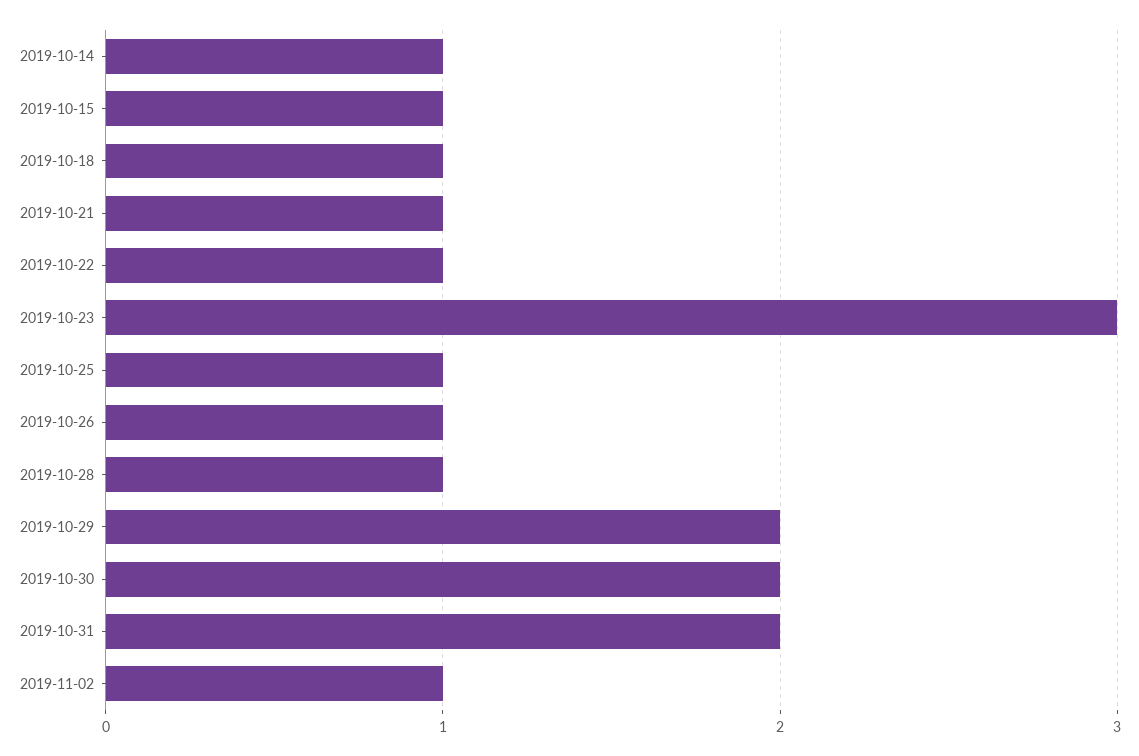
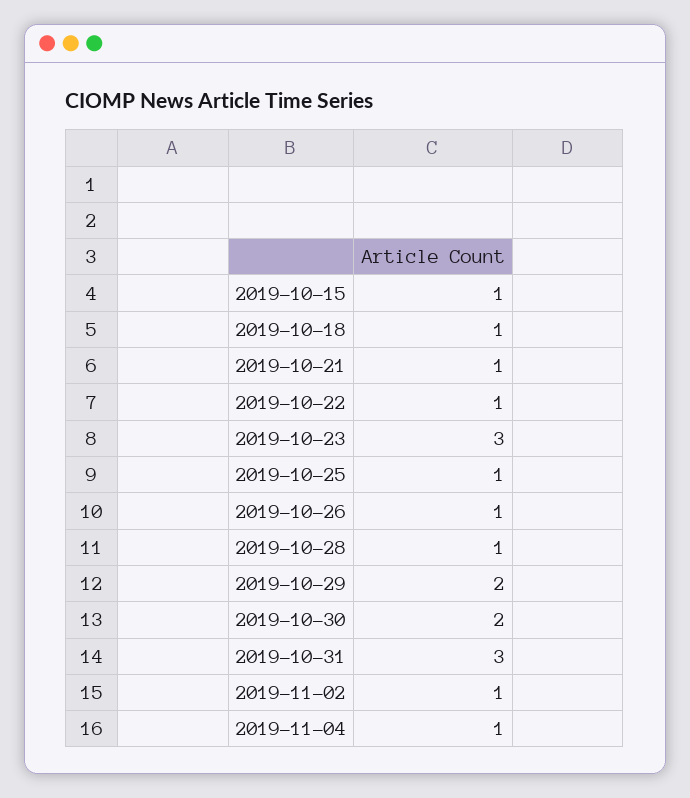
2019-10-14: 1 -> none
2019-10-31: 2 -> 3
2019-11-04: none -> 1

